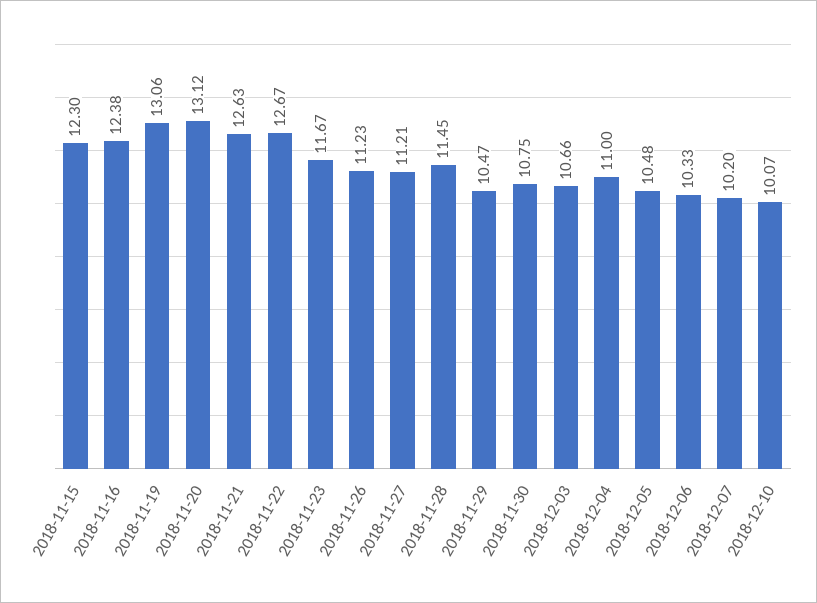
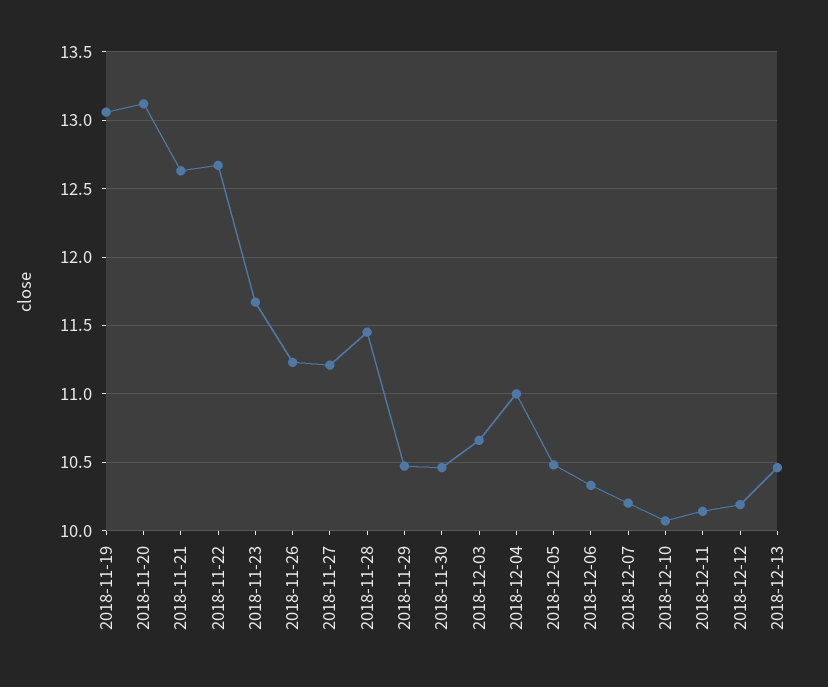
2018-11-15: 12.3 -> none
2018-11-16: 12.38 -> none
2018-11-30: 10.75 -> 10.45
2018-12-11: none -> 10.15
2018-12-12: none -> 10.2
2018-12-13: none -> 10.45

